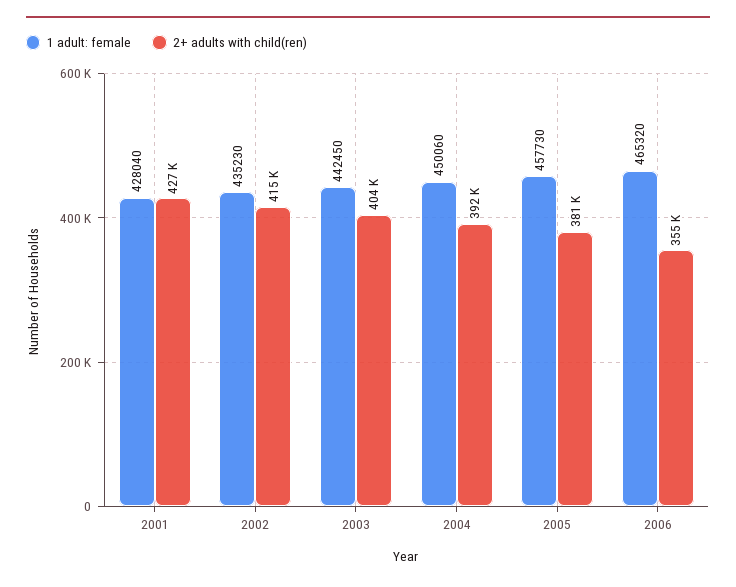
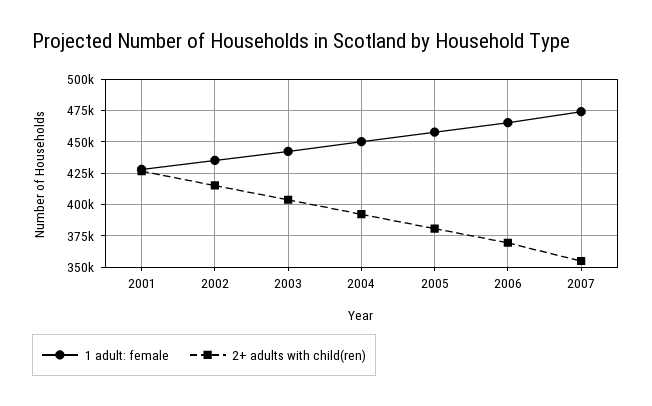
2+ adults with child(ren), 2006: 355000 -> 370000
1 adult: female, 2007: none -> 475000
2+ adults with child(ren), 2007: none -> 355000

